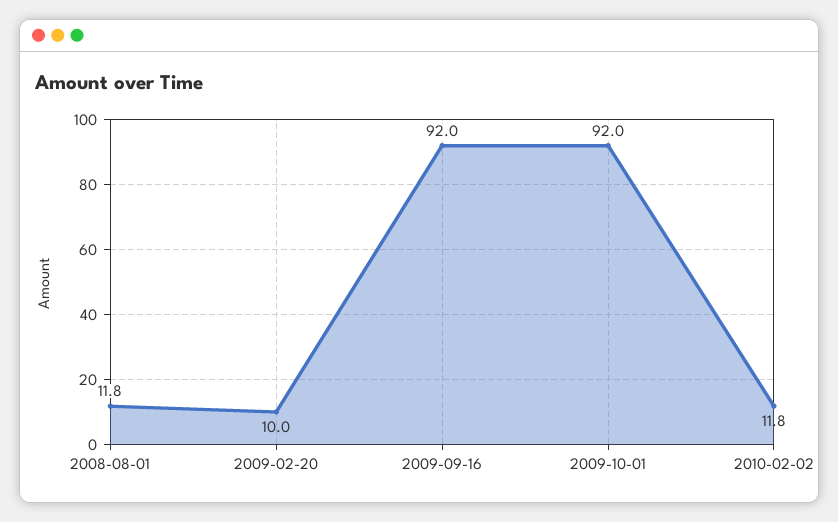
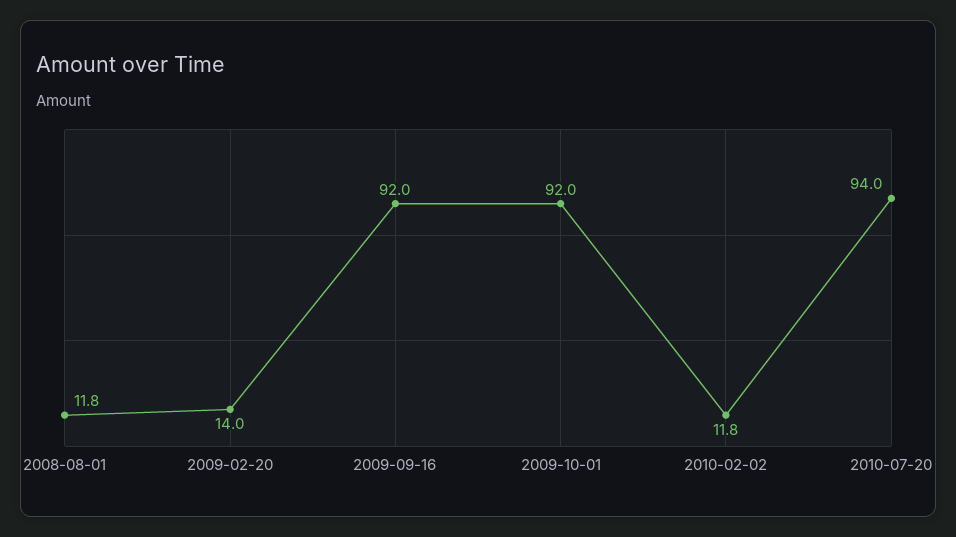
2009-02-20: 10 -> 14
2010-07-20: none -> 94

